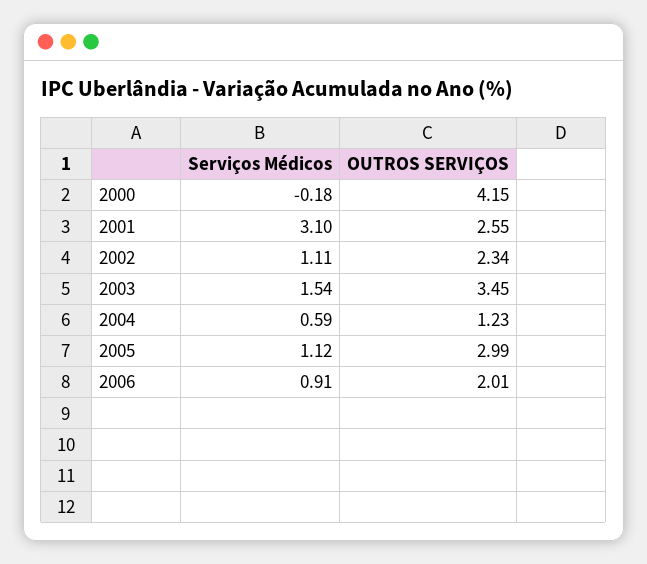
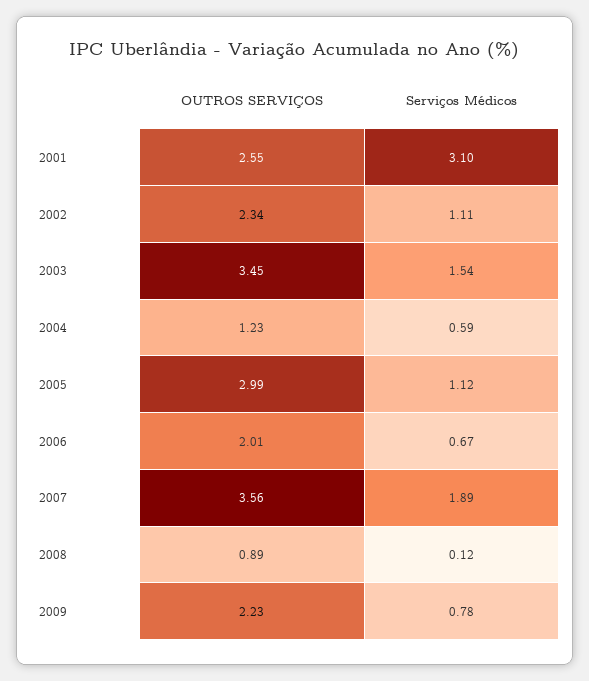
Serviços Médicos, 2000: -0.18 -> none
OUTROS SERVIÇOS, 2000: 4.15 -> none
Serviços Médicos, 2006: 0.91 -> 0.67
OUTROS SERVIÇOS, 2007: none -> 3.56
Serviços Médicos, 2007: none -> 1.89
OUTROS SERVIÇOS, 2008: none -> 0.89
Serviços Médicos, 2008: none -> 0.12
OUTROS SERVIÇOS, 2009: none -> 2.23
Serviços Médicos, 2009: none -> 0.78

